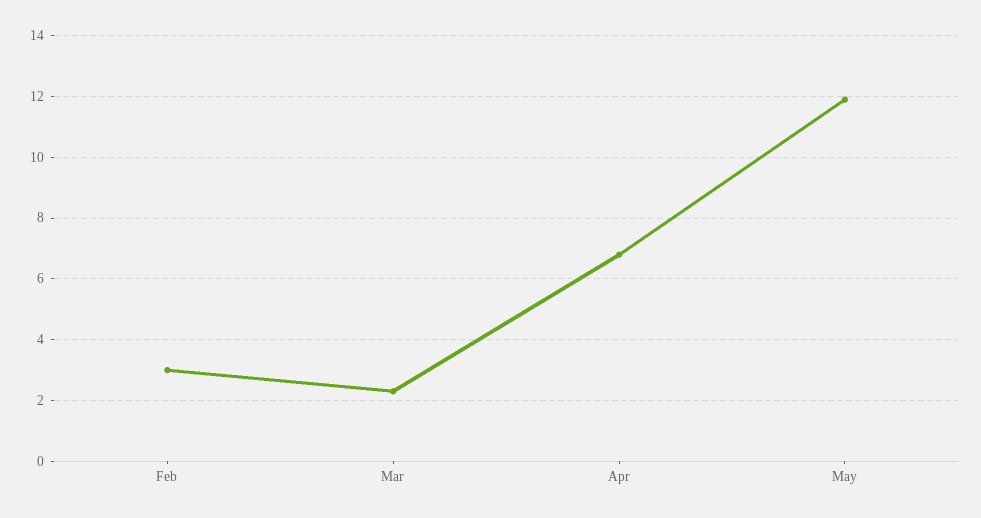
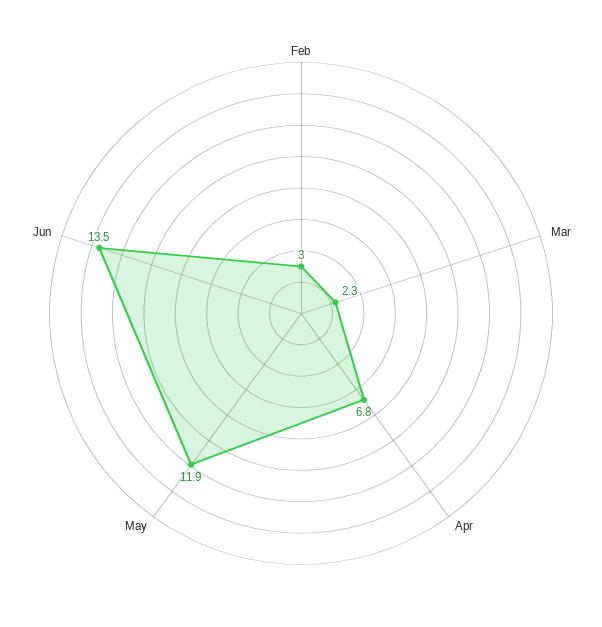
Jun: none -> 13.5

